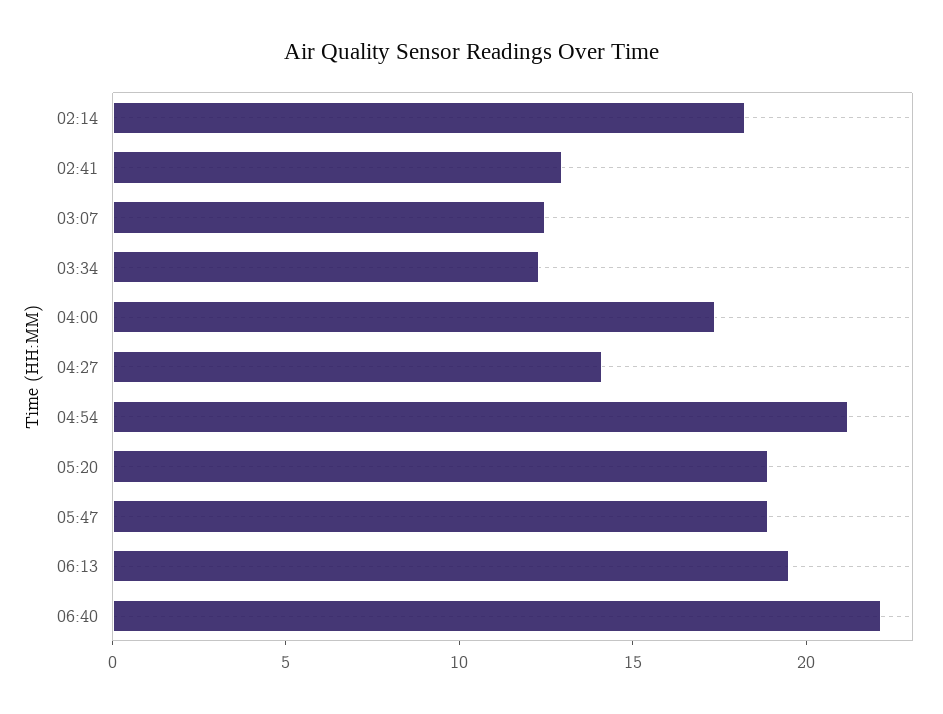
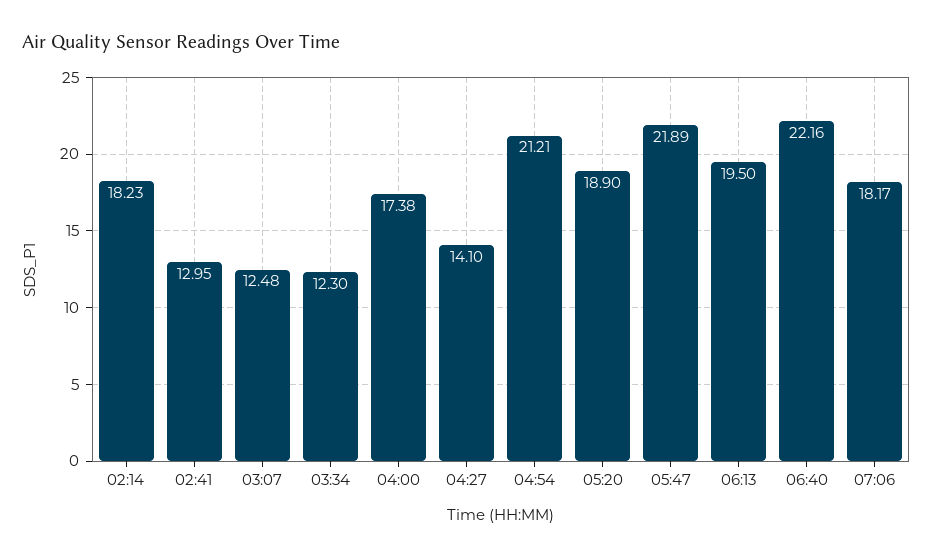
05:47: 19 -> 21.89
07:06: none -> 18.17

